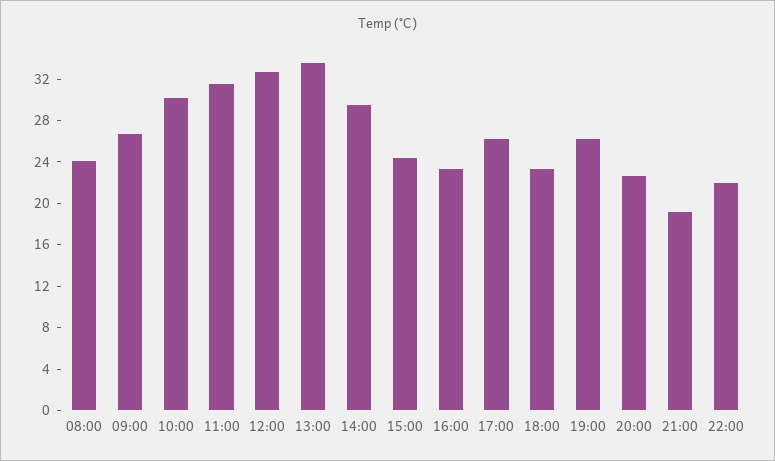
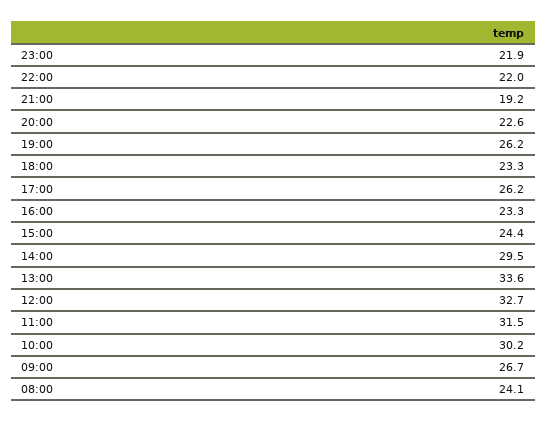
23:00: none -> 21.9

